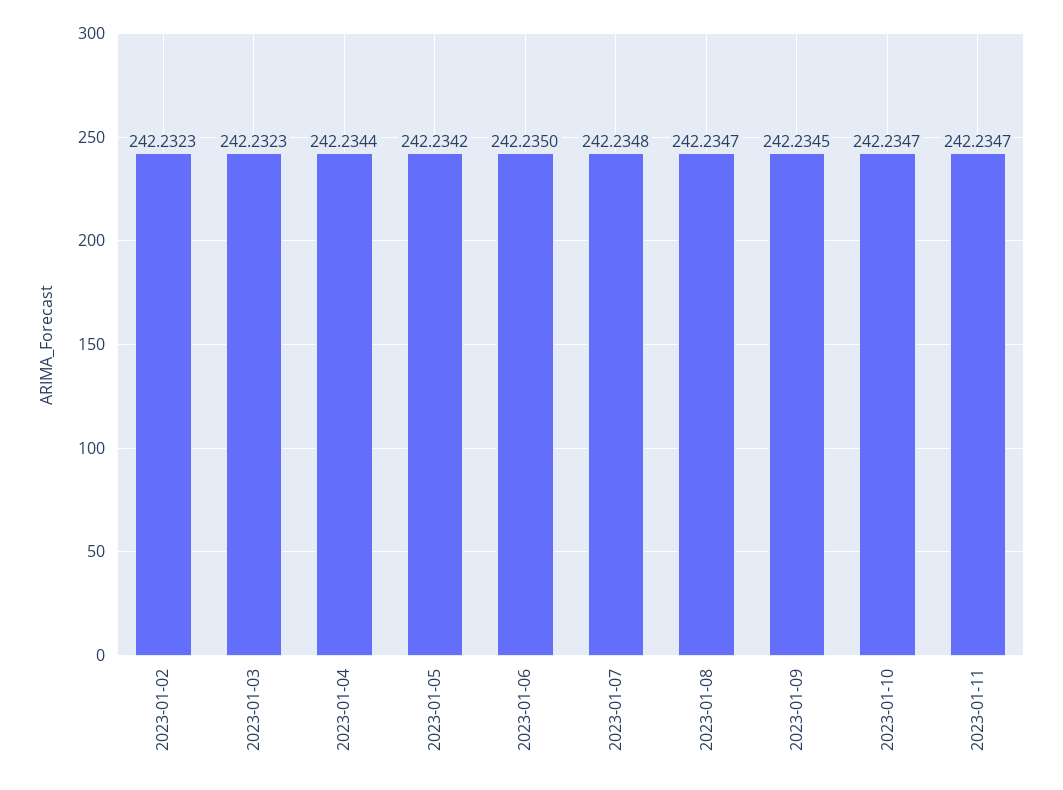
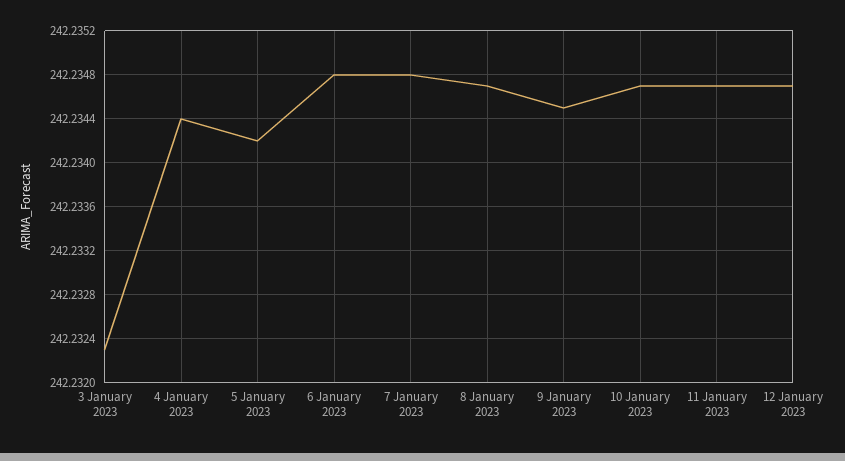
2023-01-02: 242.2323 -> none
2023-01-06: 242.235 -> 242.2348
12 January 2023: none -> 242.2347

